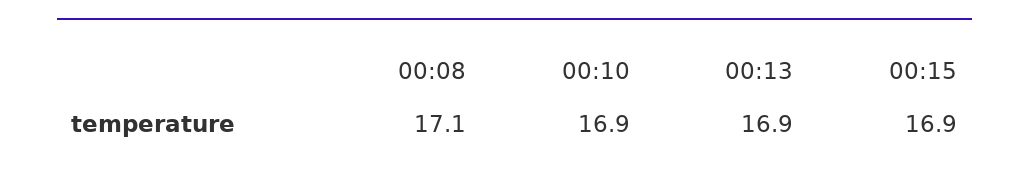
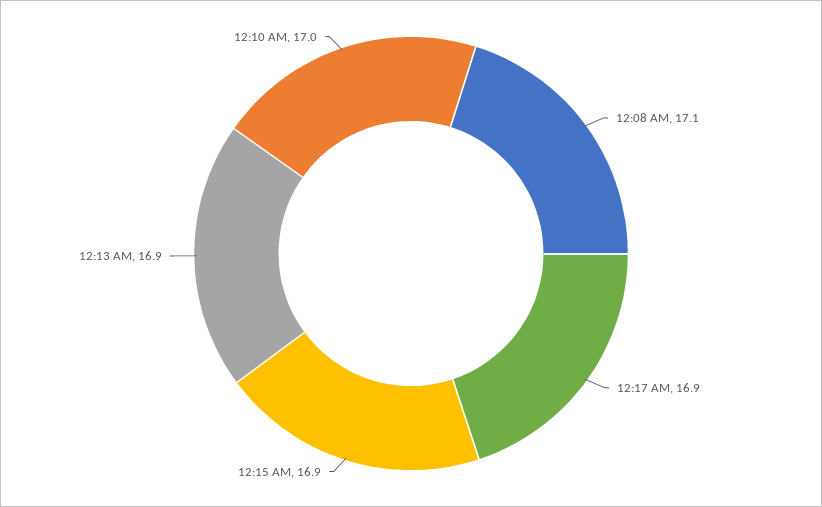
00:10: 16.9 -> 17
12:17 AM: none -> 16.9

